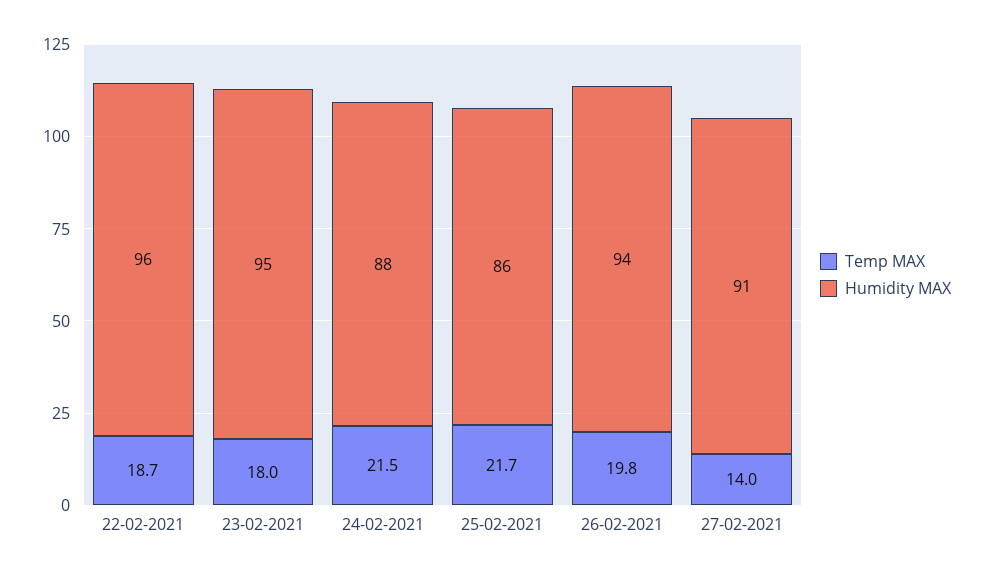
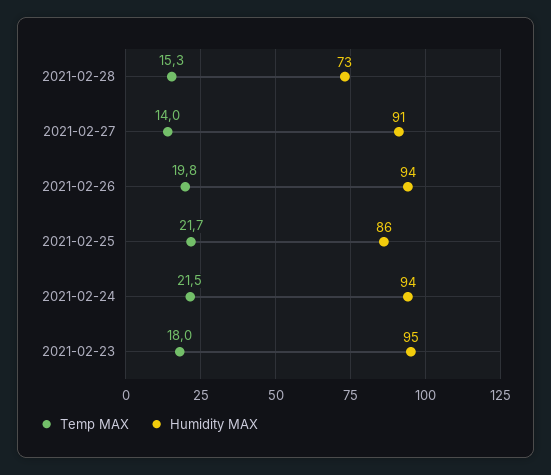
Temp MAX, 22-02-2021: 18.7 -> none
Humidity MAX, 22-02-2021: 96 -> none
Humidity MAX, 24-02-2021: 88 -> 94
Temp MAX, 2021-02-28: none -> 15.3
Humidity MAX, 2021-02-28: none -> 73

